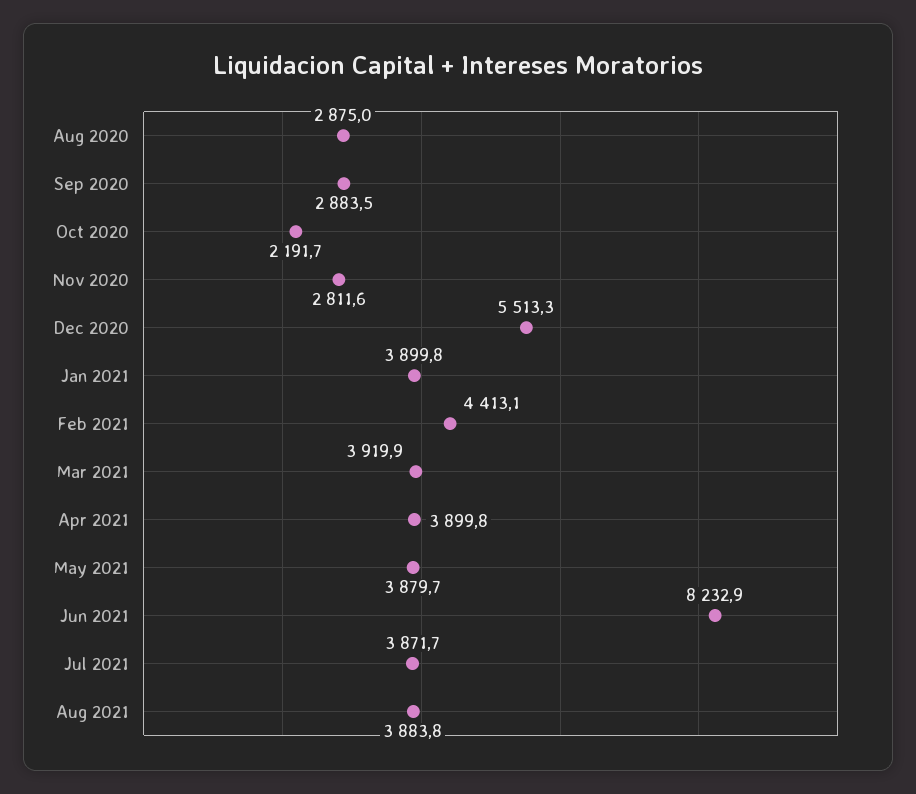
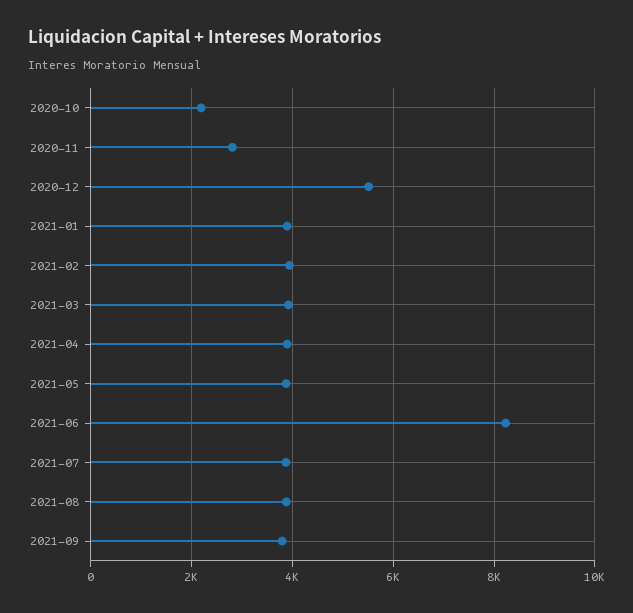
Aug 2020: 2875 -> none
Sep 2020: 2883.5 -> none
Feb 2021: 4413.1 -> 4000
2021-09: none -> 3800

